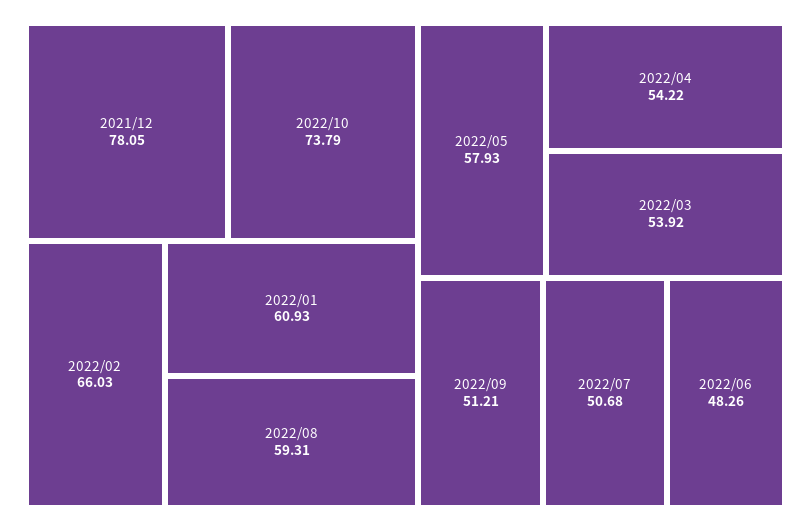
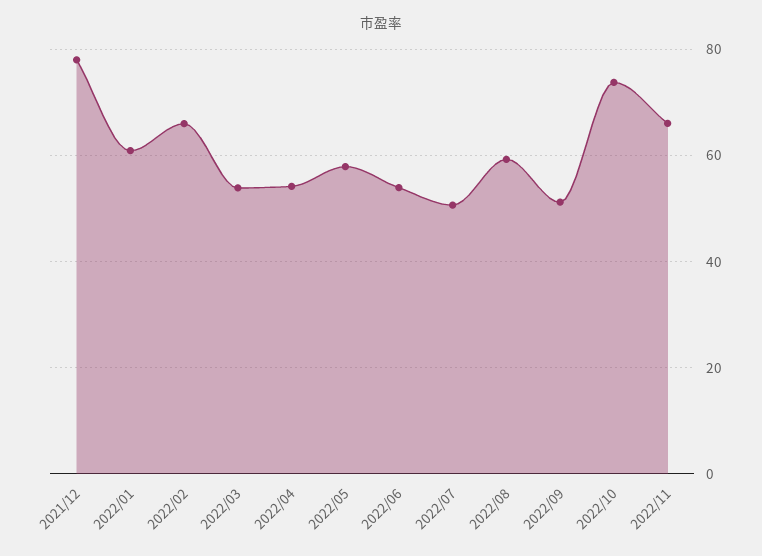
2022/06: 48.26 -> 54
2022/11: none -> 66

